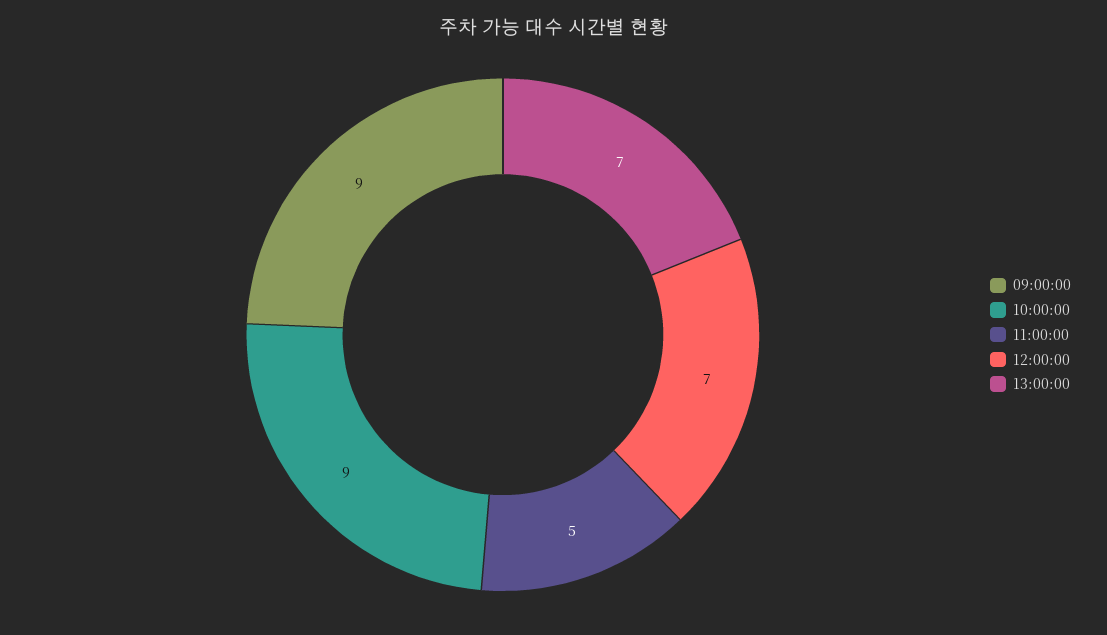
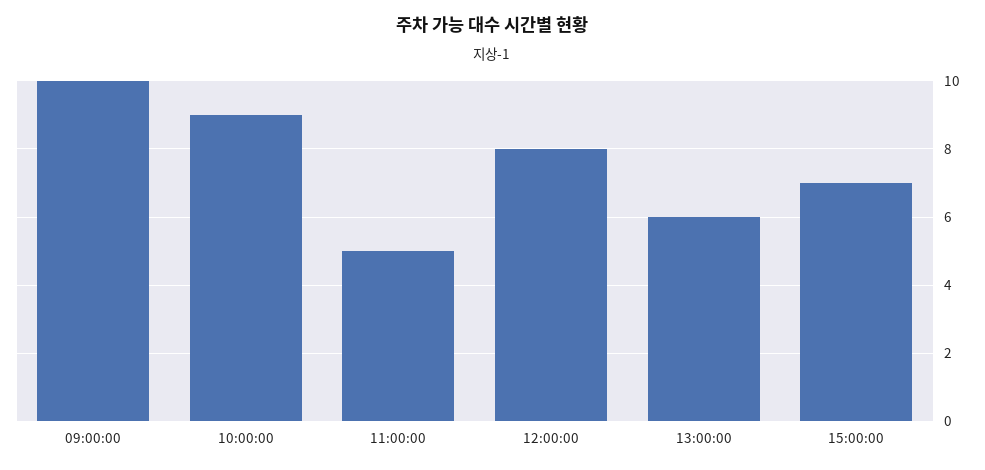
09:00:00: 9 -> 10
12:00:00: 7 -> 8
13:00:00: 7 -> 6
15:00:00: none -> 7

